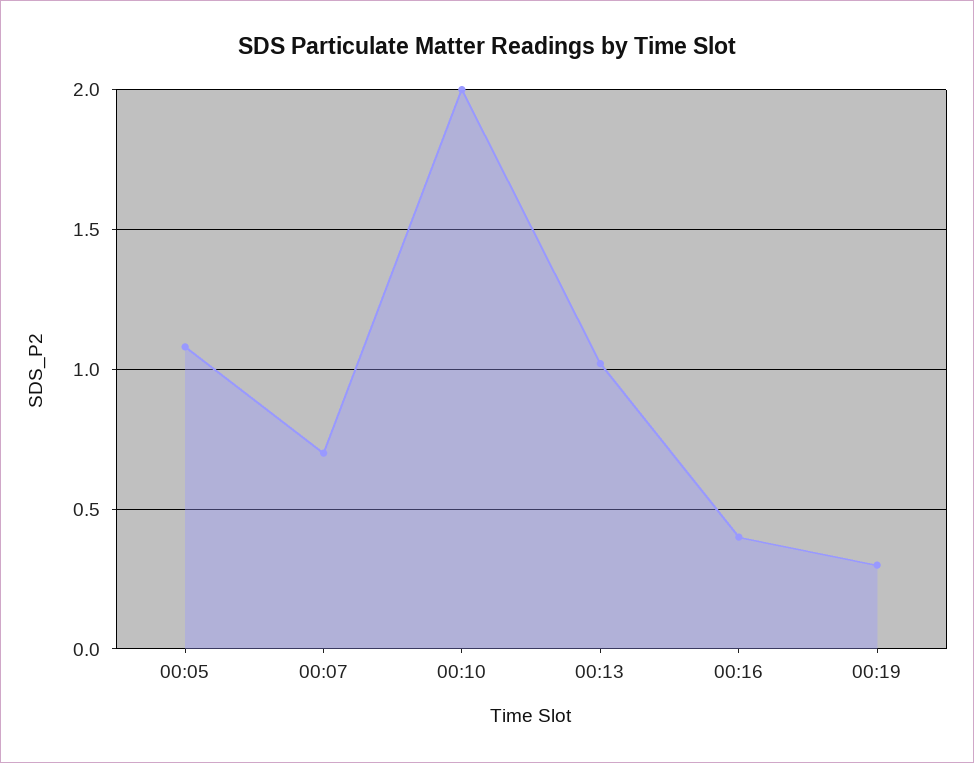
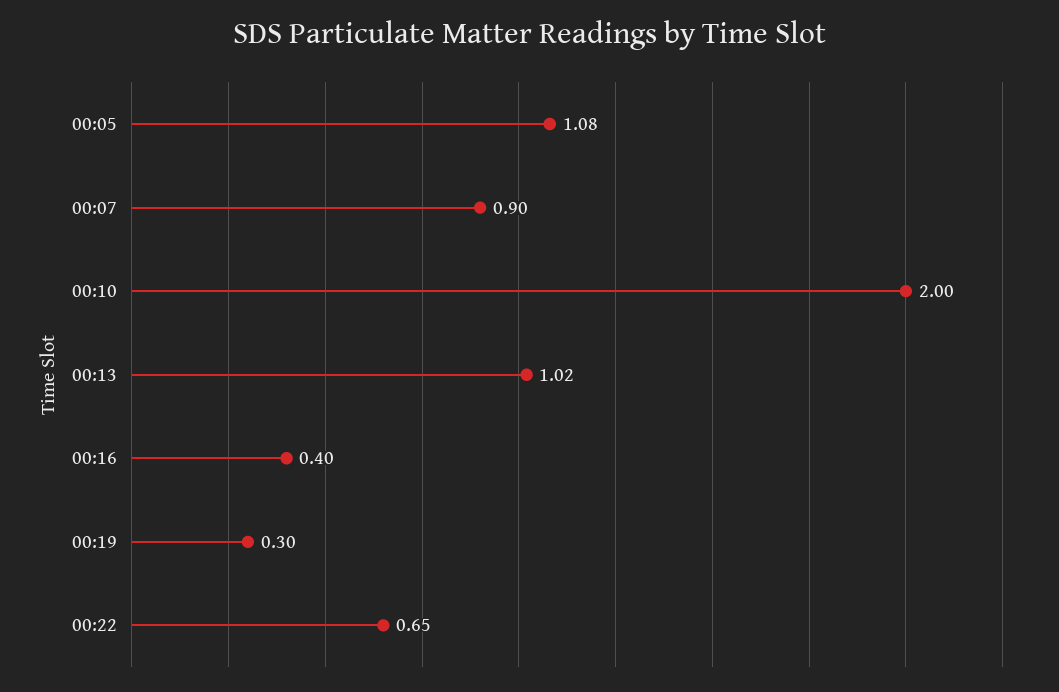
00:07: 0.7 -> 0.9
00:22: none -> 0.65

